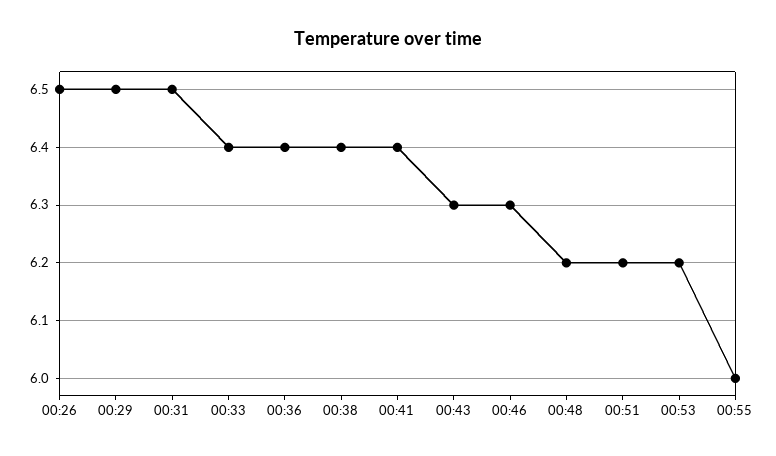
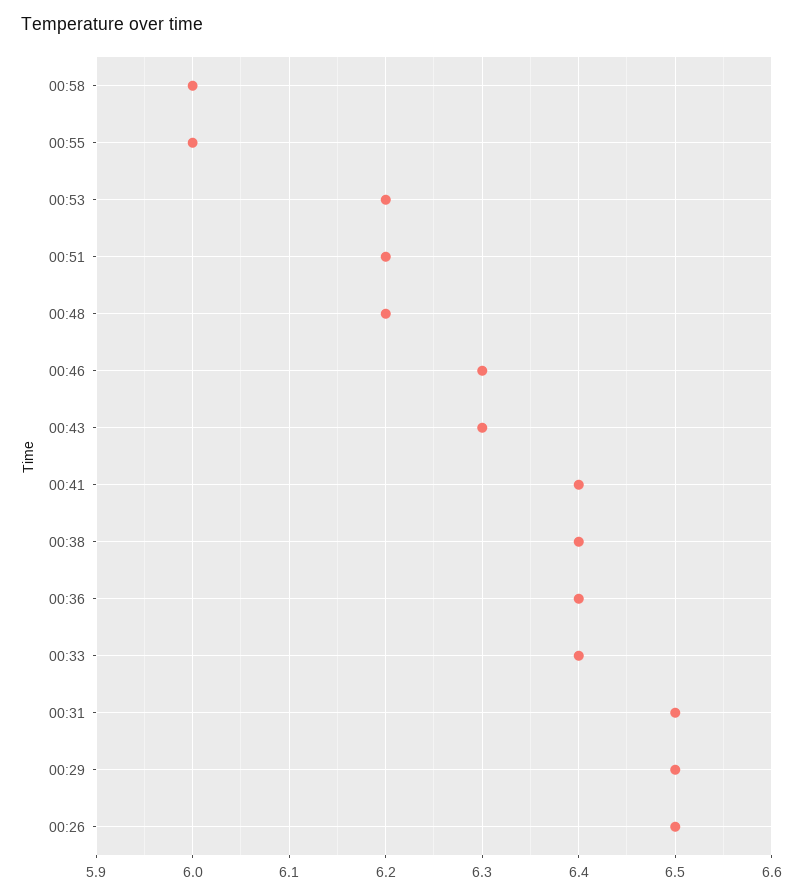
00:58: none -> 6

